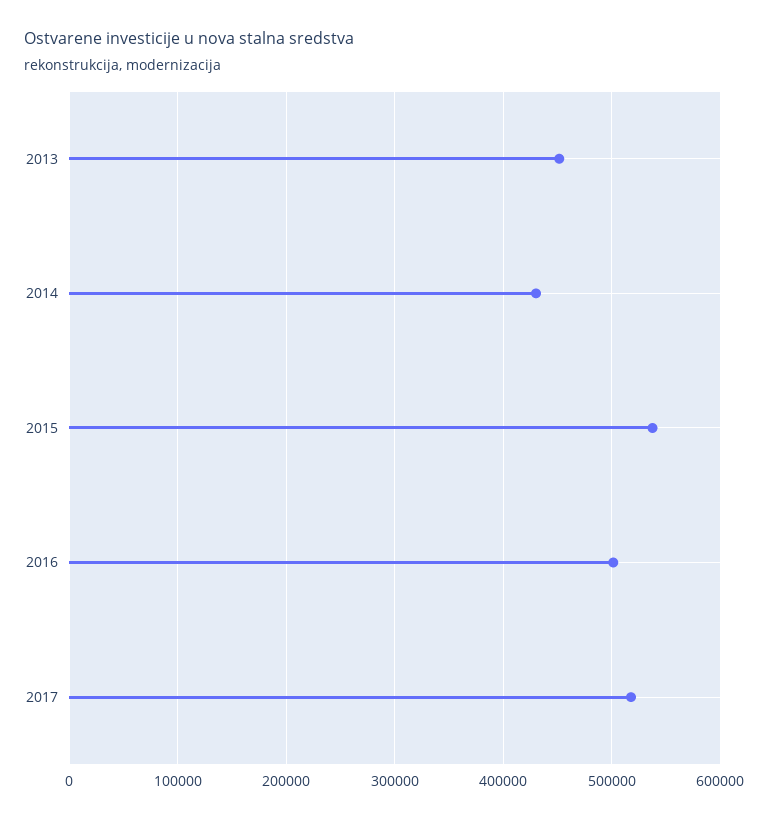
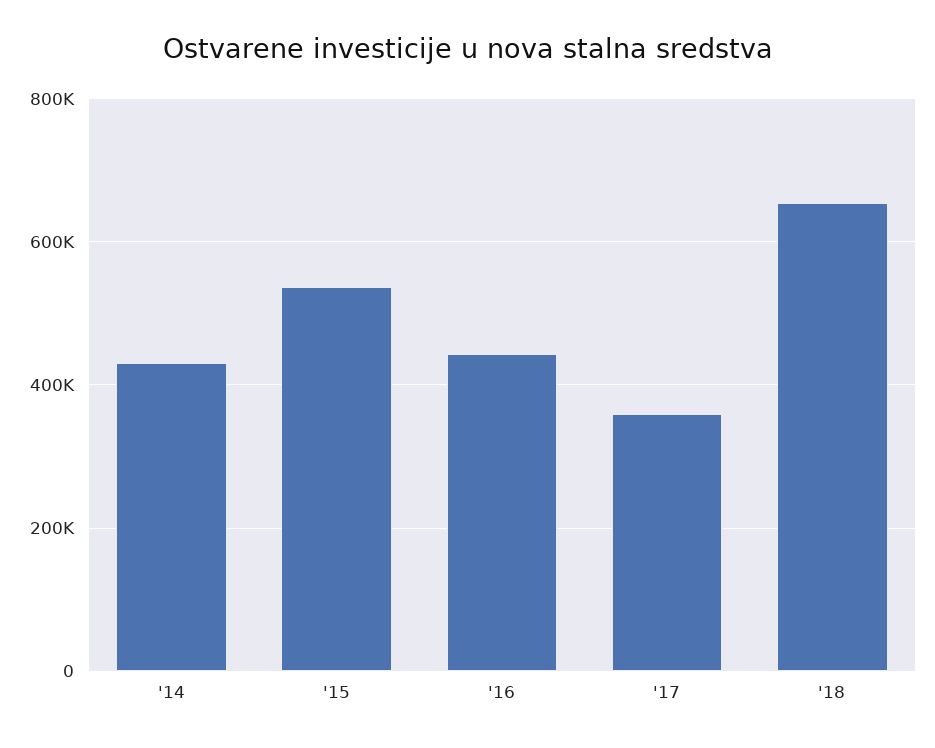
2013: 450000 -> none
2016: 500000 -> 440000
2017: 520000 -> 360000
'18: none -> 660000

